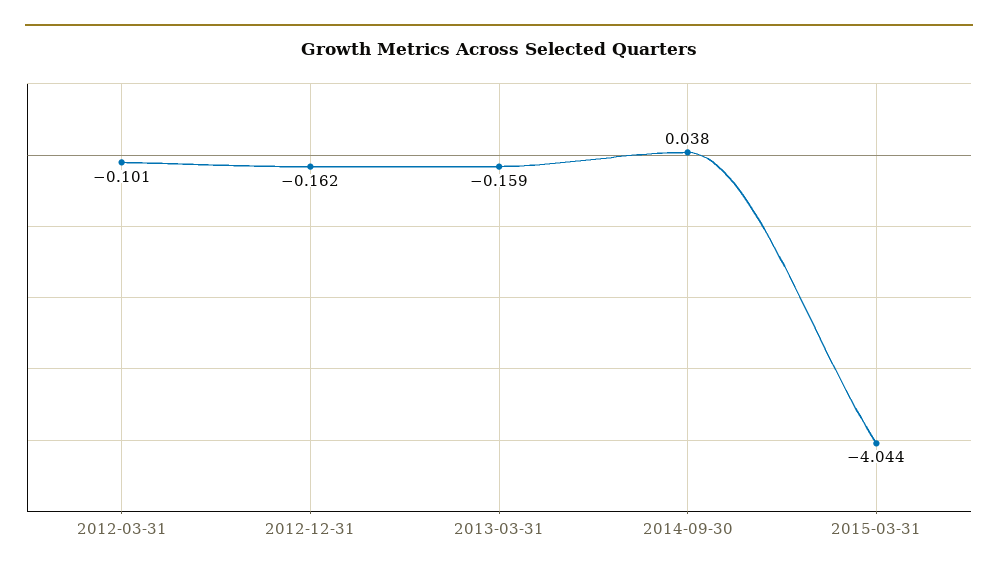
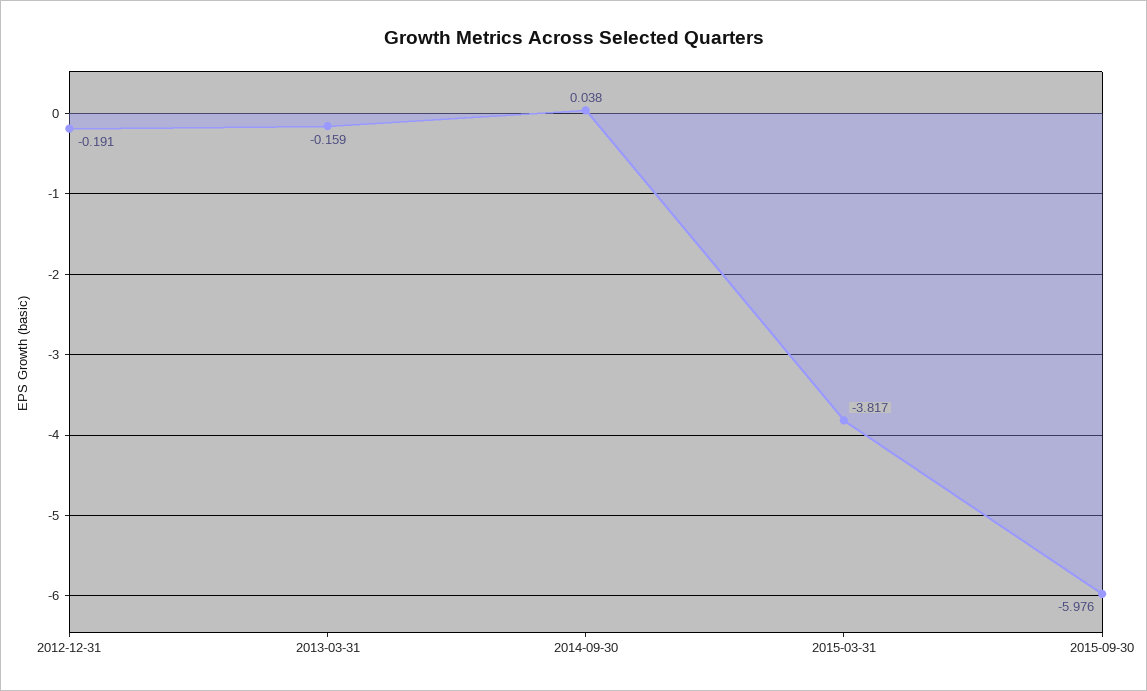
2012-03-31: -0.101 -> none
2012-12-31: -0.162 -> -0.191
2015-03-31: -4.044 -> -3.817
2015-09-30: none -> -5.976

